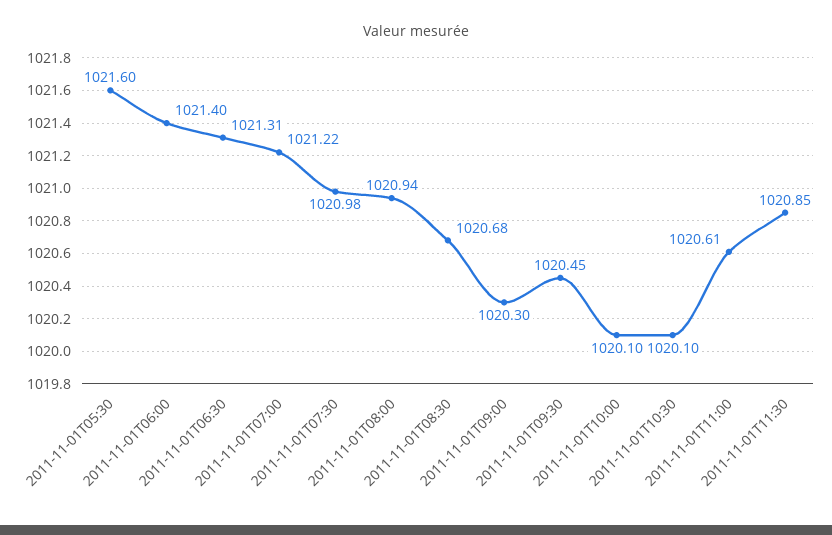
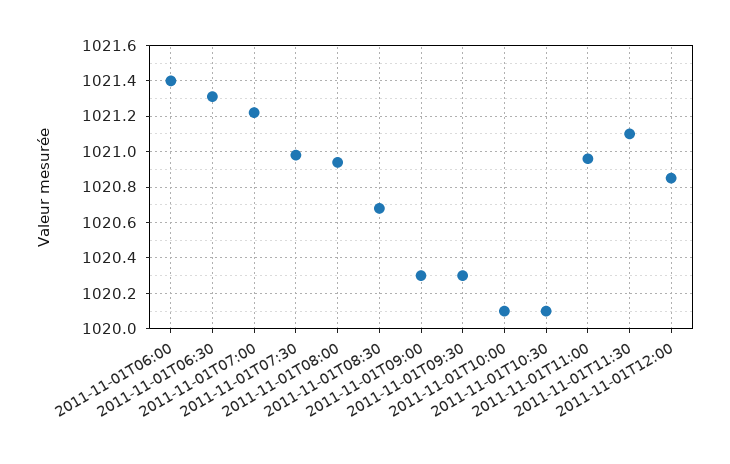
2011-11-01T05:30: 1021.6 -> none
2011-11-01T09:30: 1020.45 -> 1020.3
2011-11-01T11:00: 1020.61 -> 1020.95
2011-11-01T11:30: 1020.85 -> 1021.1
2011-11-01T12:00: none -> 1020.85

